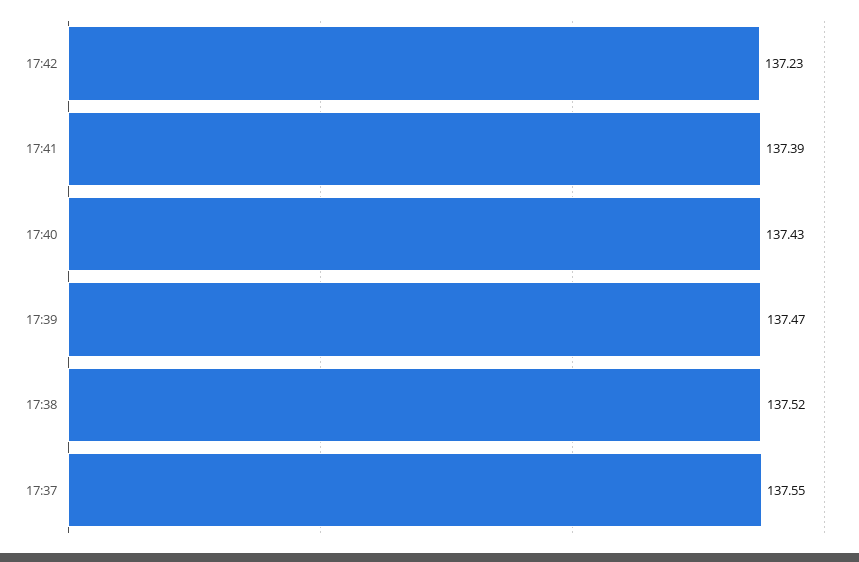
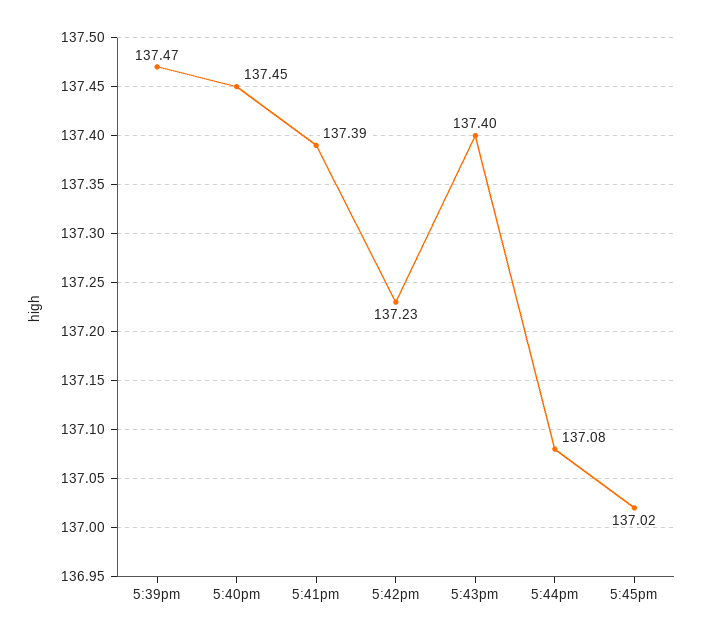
17:40: 137.43 -> 137.45
17:38: 137.52 -> none
17:37: 137.55 -> none
5:43pm: none -> 137.4
5:44pm: none -> 137.08
5:45pm: none -> 137.02

